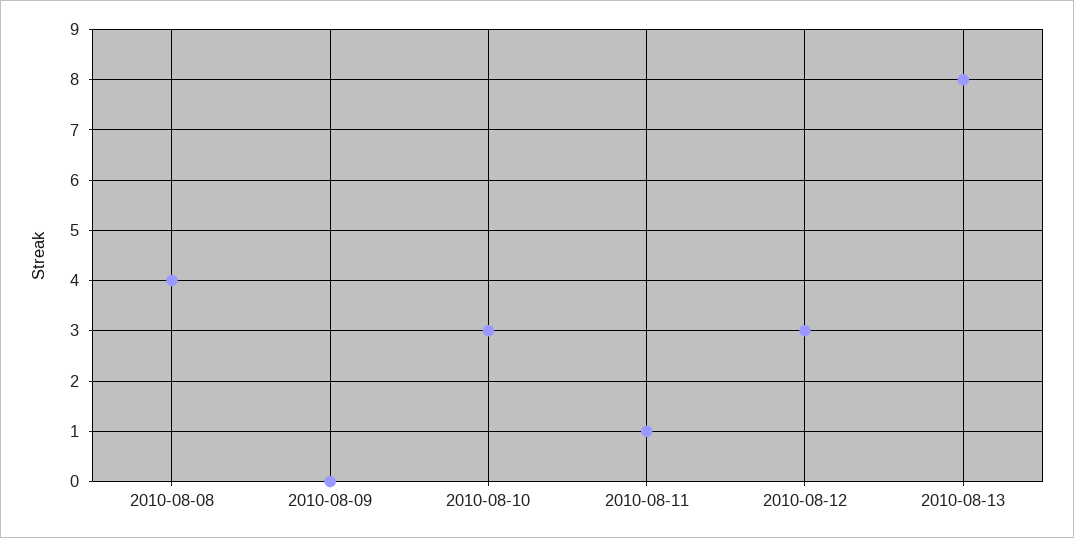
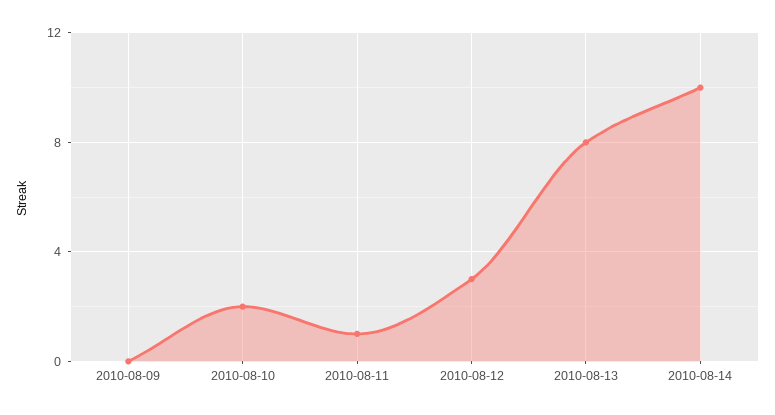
2010-08-08: 4 -> none
2010-08-10: 3 -> 2
2010-08-14: none -> 10

